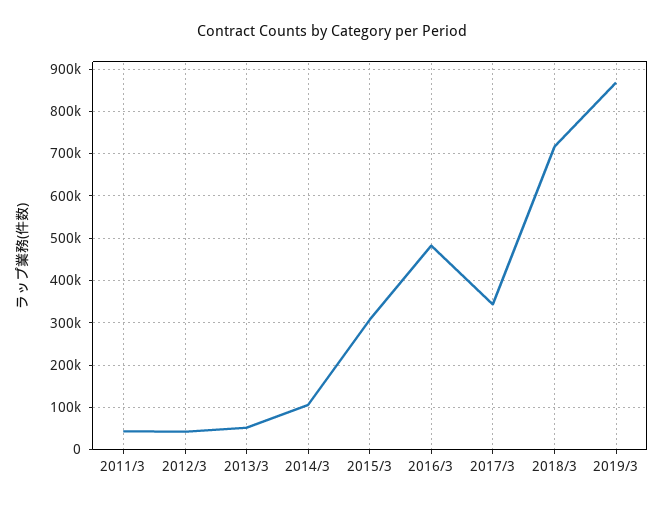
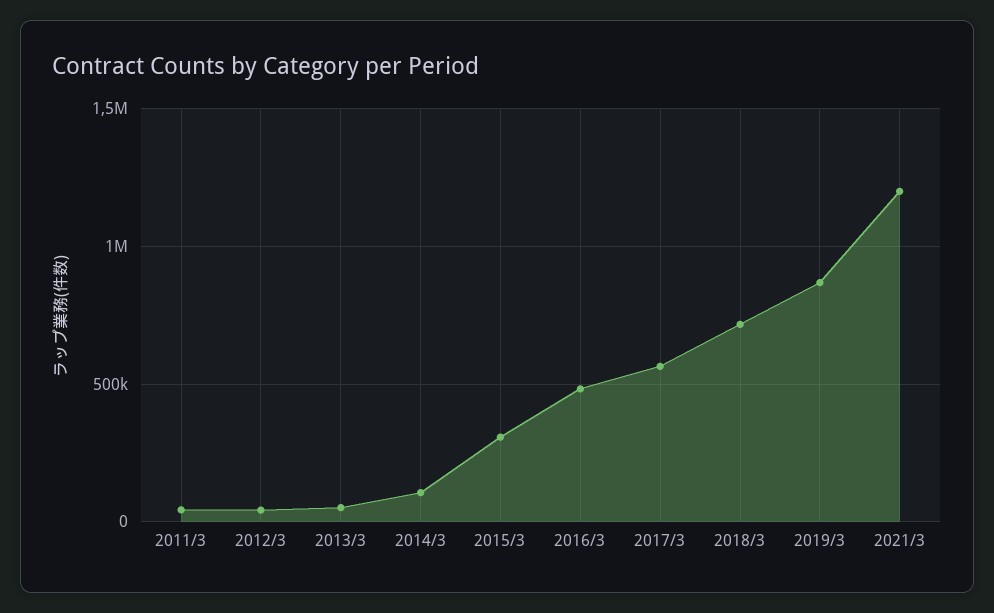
2017/3: 340000 -> 550000
2021/3: none -> 1200000

